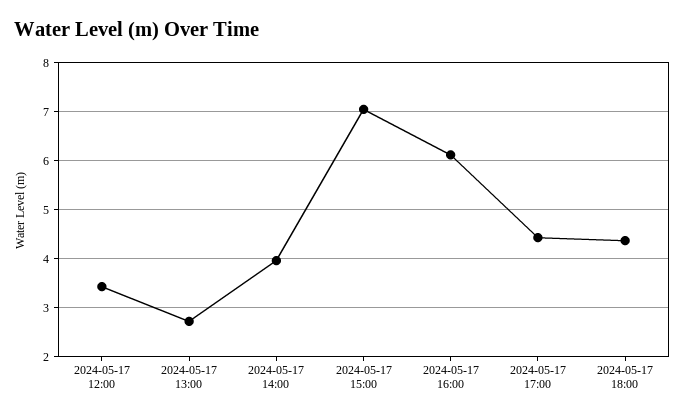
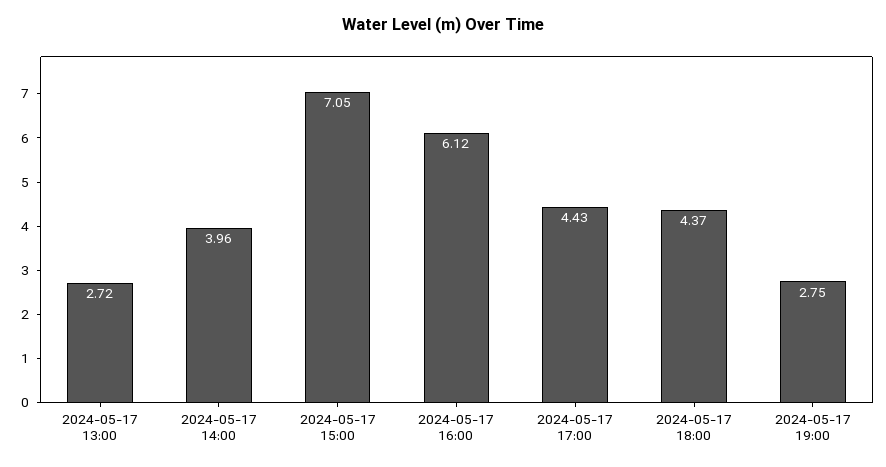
2024-05-17 12:00: 3.4 -> none
2024-05-17 19:00: none -> 2.75

